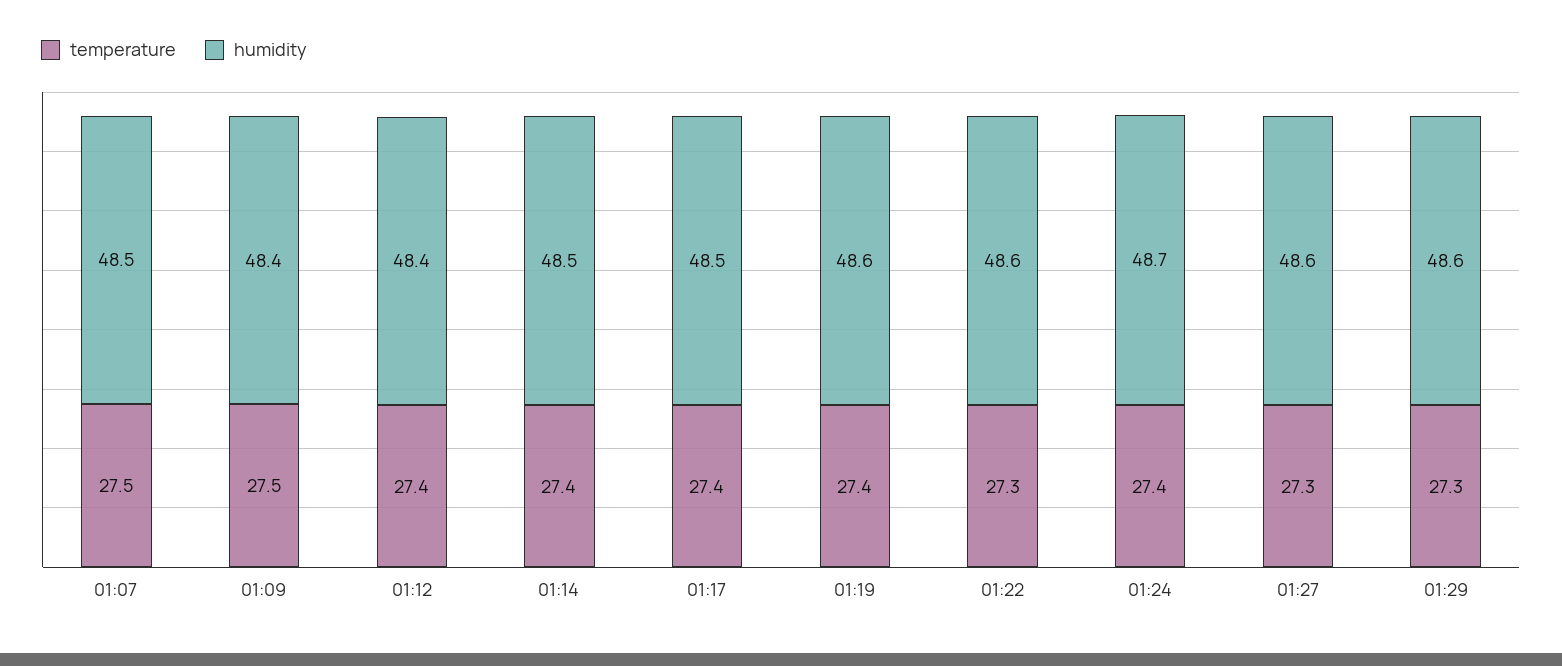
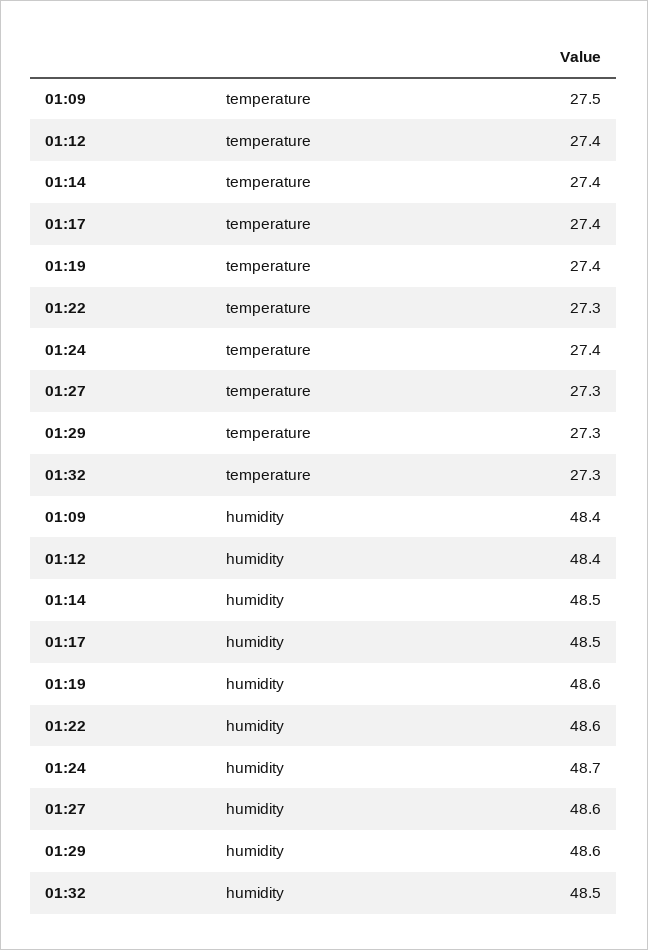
temperature, 01:07: 27.5 -> none
humidity, 01:07: 48.5 -> none
temperature, 01:32: none -> 27.3
humidity, 01:32: none -> 48.5

